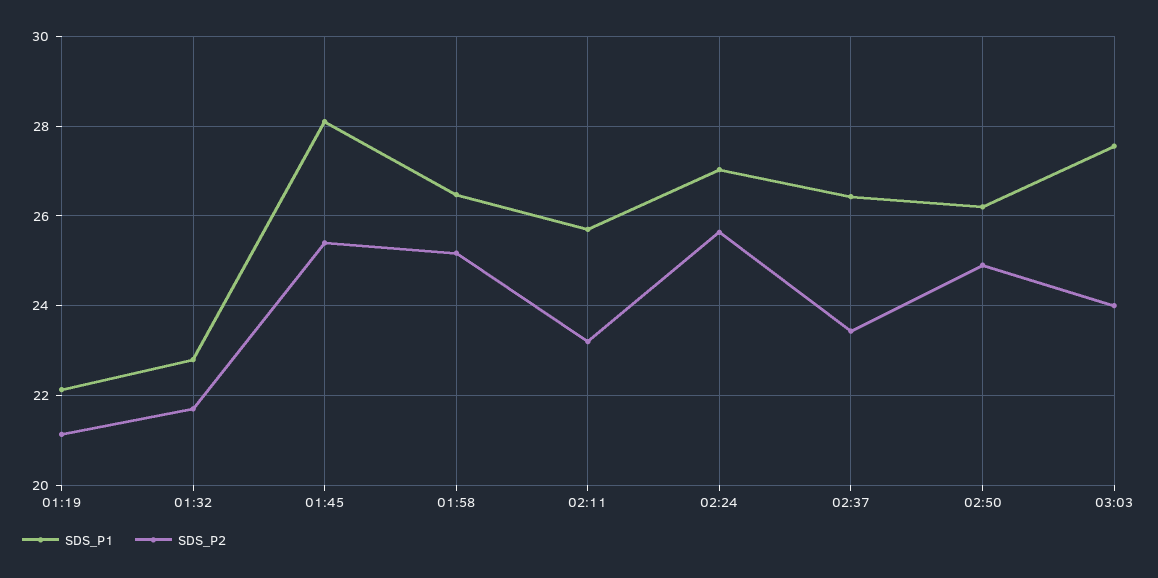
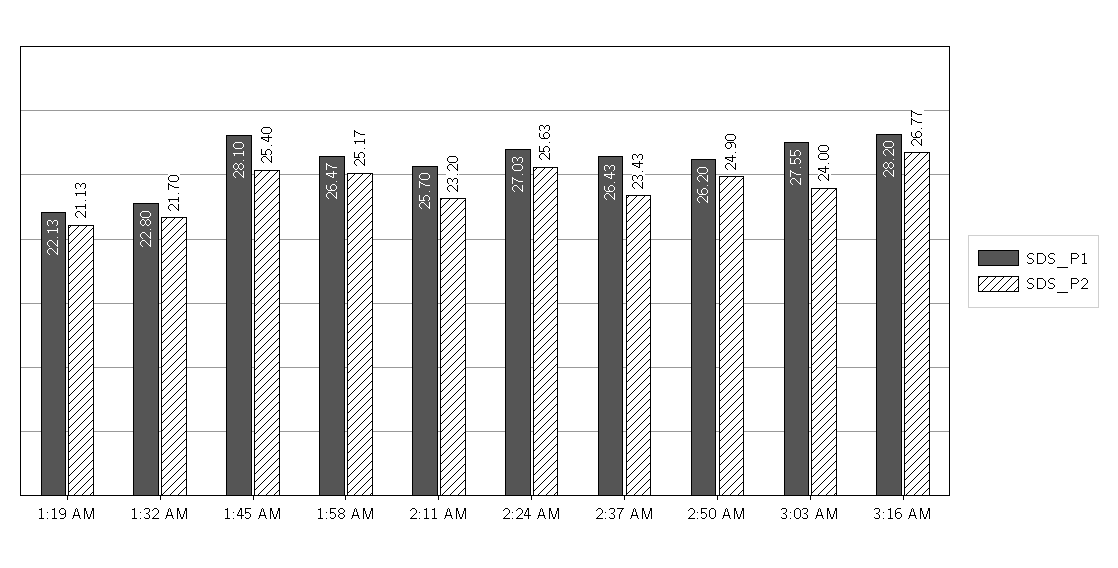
SDS_P1, 3:16 AM: none -> 28.2
SDS_P2, 3:16 AM: none -> 26.77

